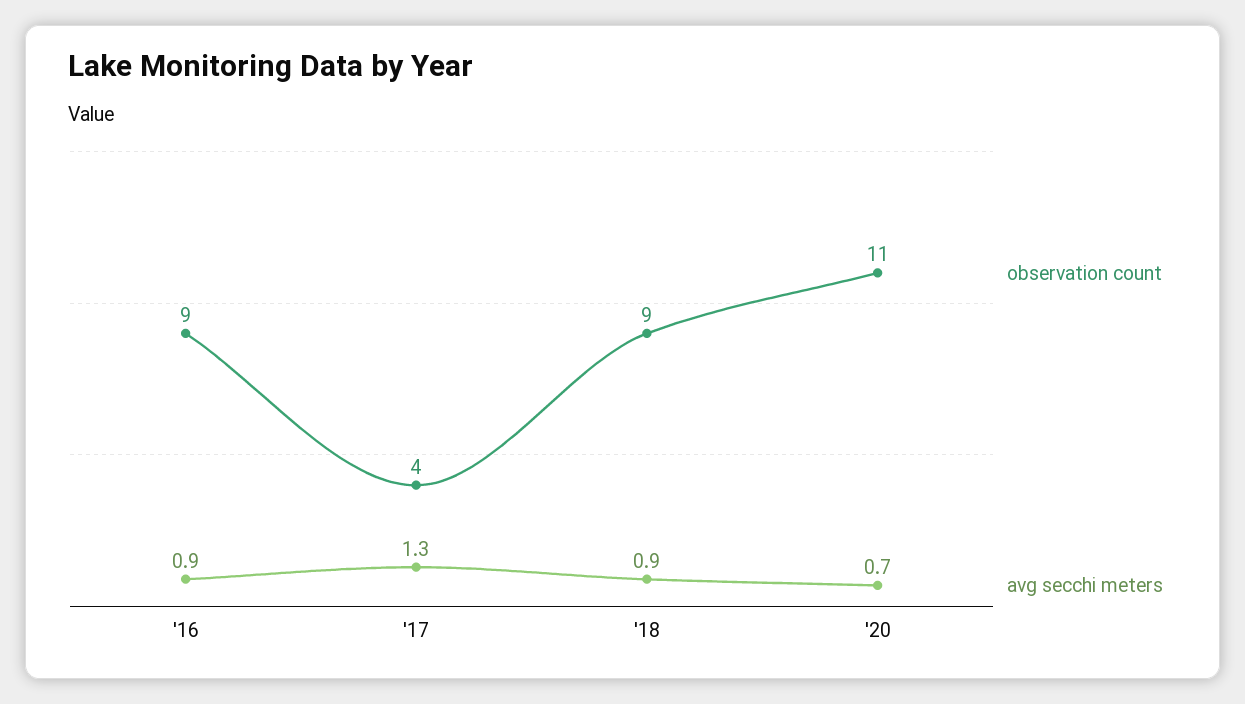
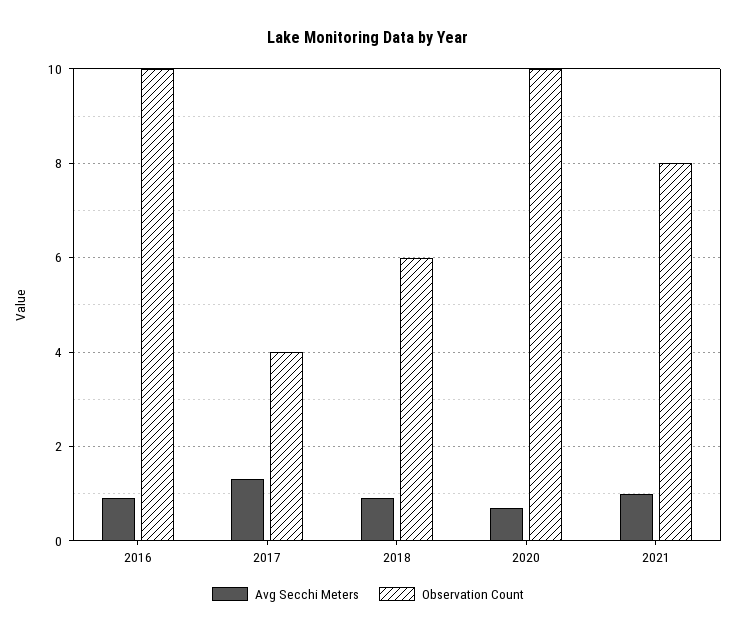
observation count, '16: 9 -> 10
observation count, '18: 9 -> 6
observation count, '20: 11 -> 10
avg secchi meters, 2021: none -> 1
observation count, 2021: none -> 8

